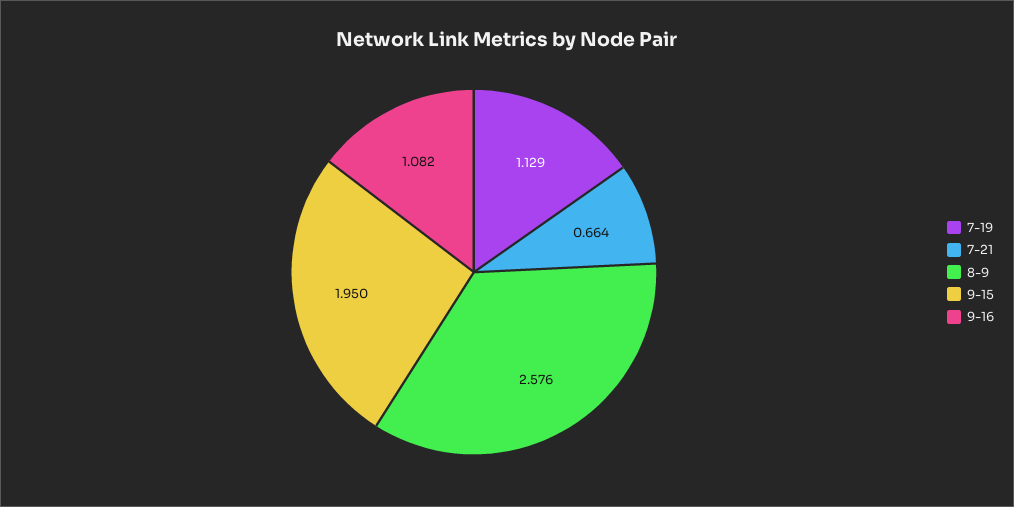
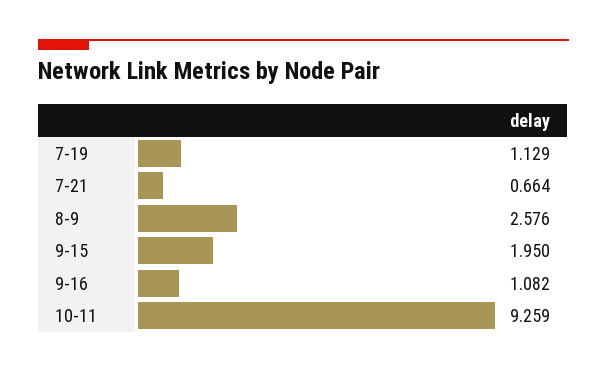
10-11: none -> 9.259

